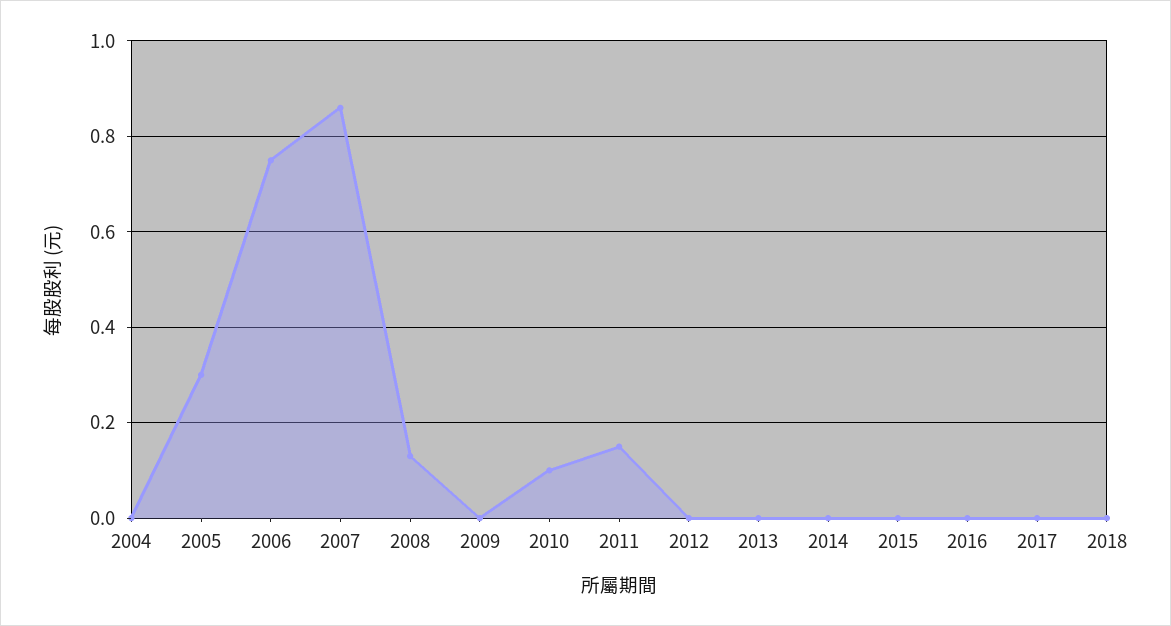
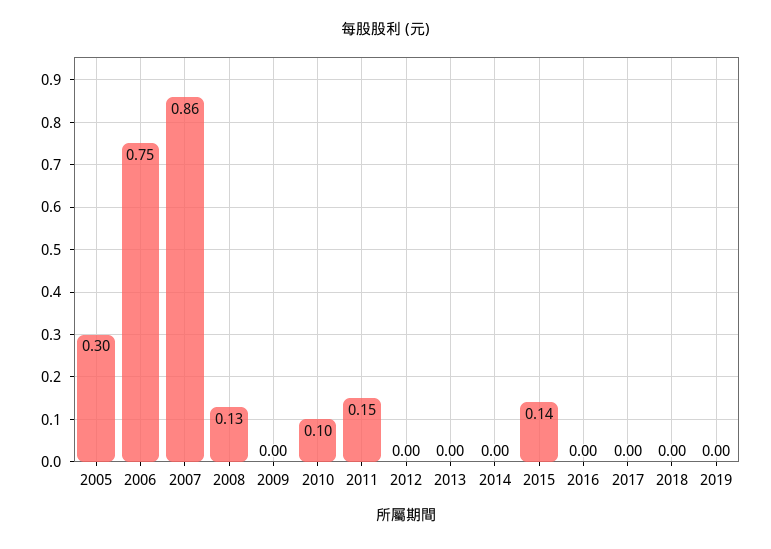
2004: 0 -> none
2015: 0 -> 0.14
2019: none -> 0

